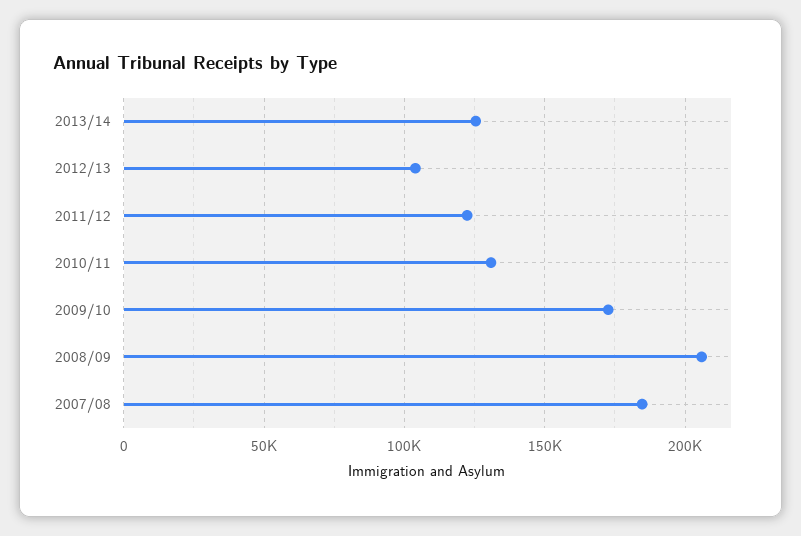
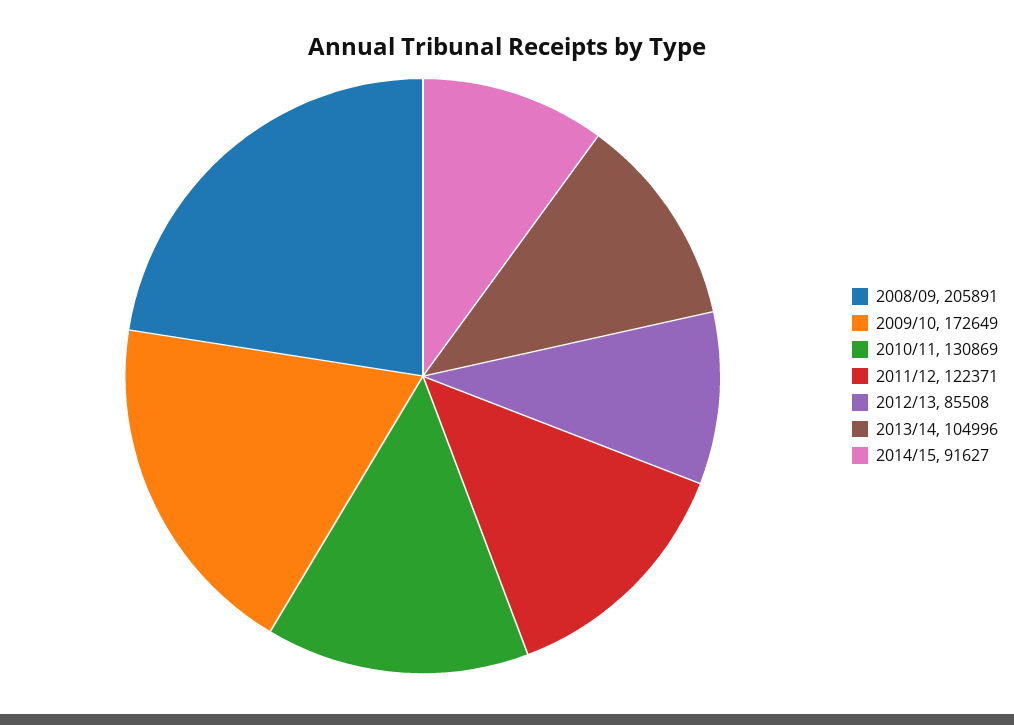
2013/14: 125000 -> 104996
2012/13: 105000 -> 85508
2007/08: 185000 -> none
2014/15: none -> 91627

